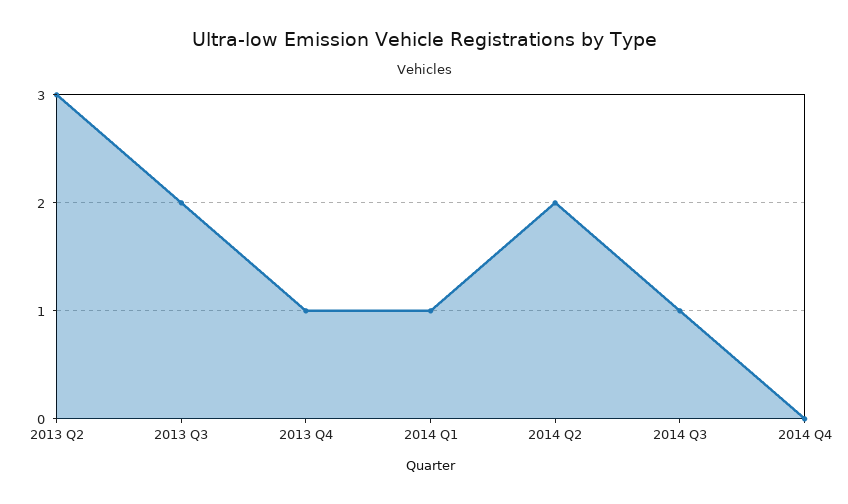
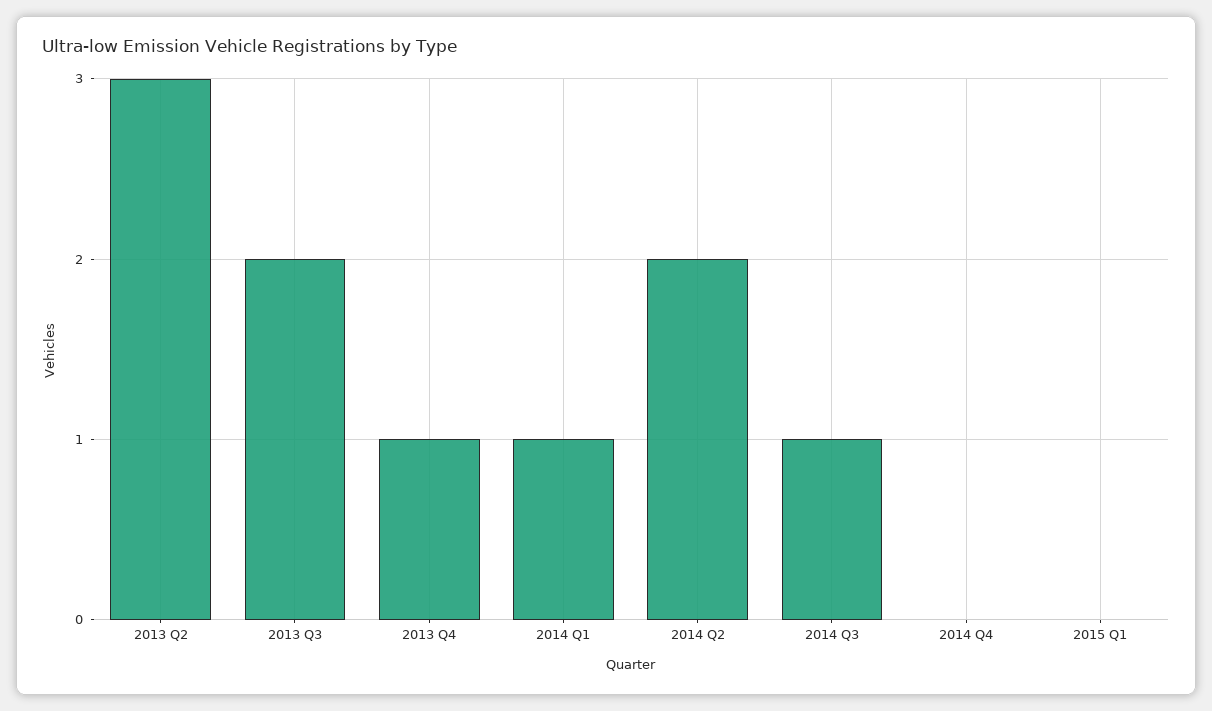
2015 Q1: none -> 0

